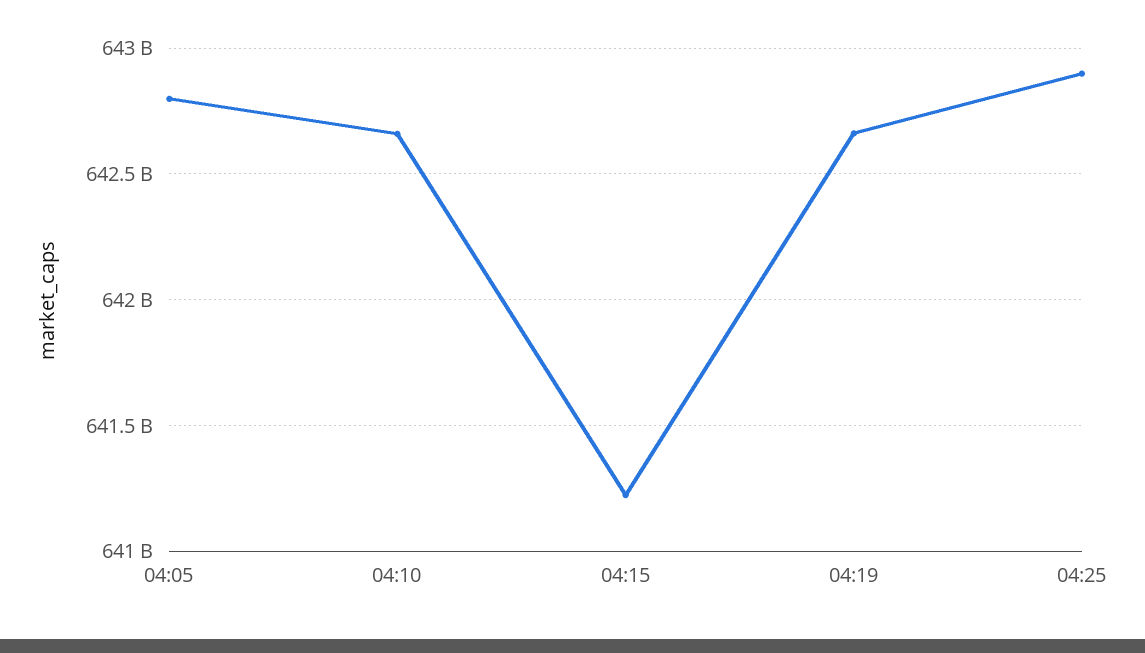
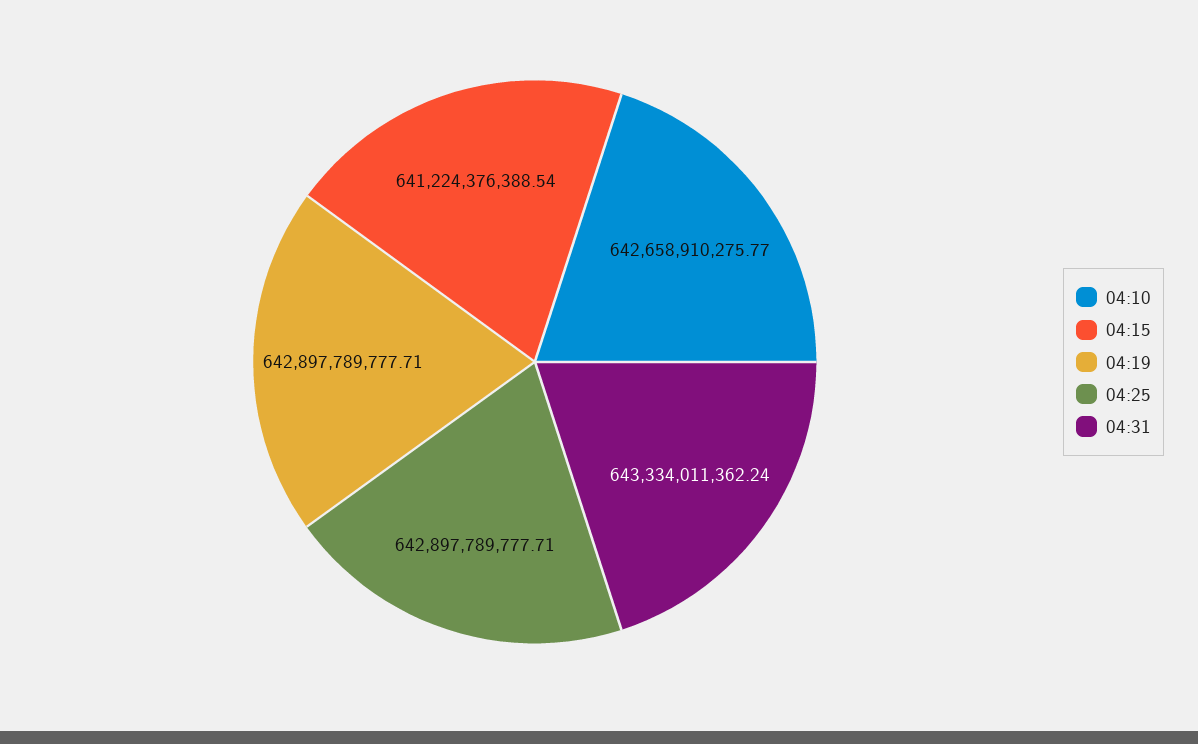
04:05: 642800000000 -> none
04:19: 642650000000 -> 642897789777.71
04:31: none -> 643334011362.24

